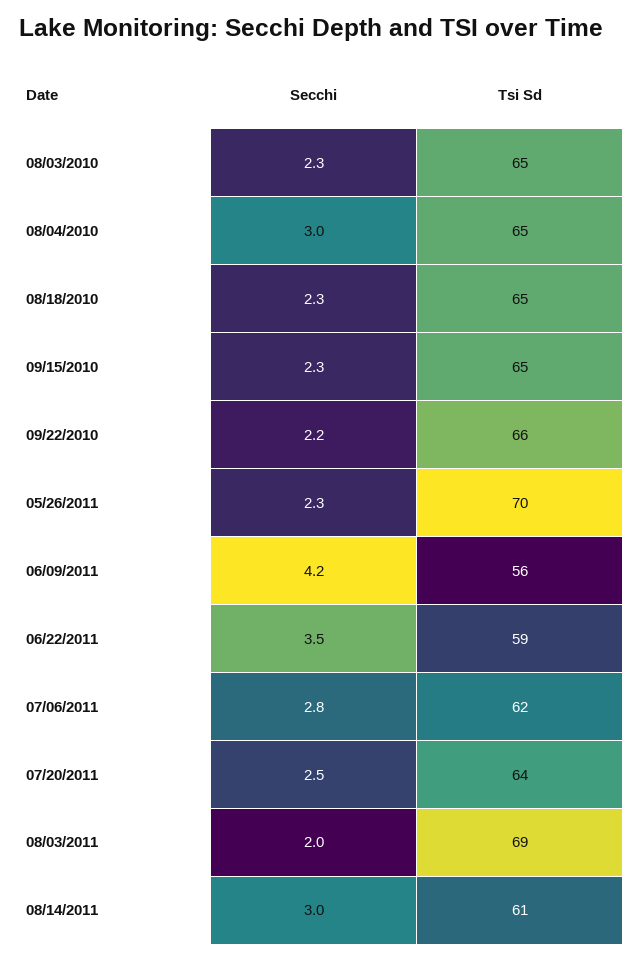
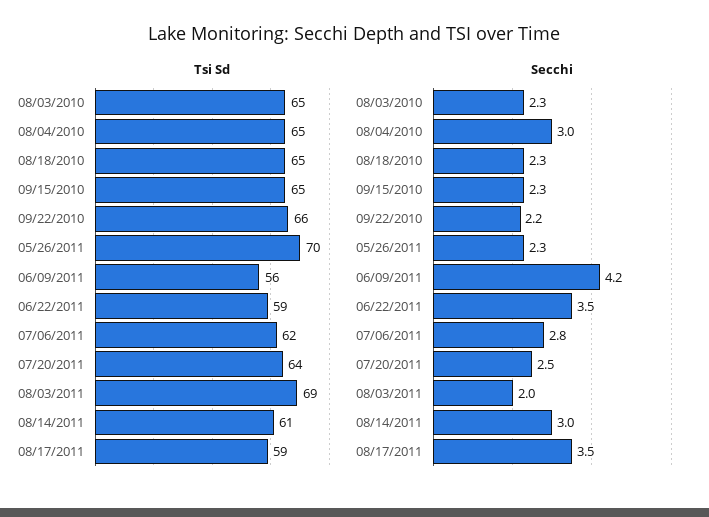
Tsi Sd, 08/17/2011: none -> 59
Secchi, 08/17/2011: none -> 3.5

